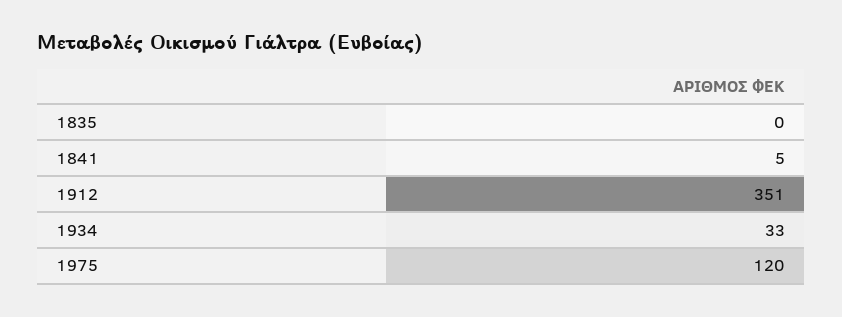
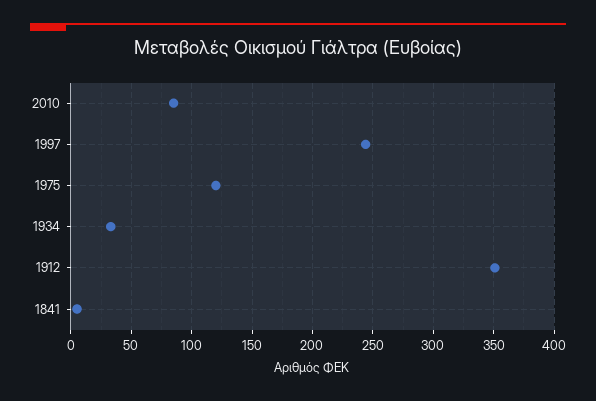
1835: 0 -> none
2010: none -> 85
1997: none -> 245

